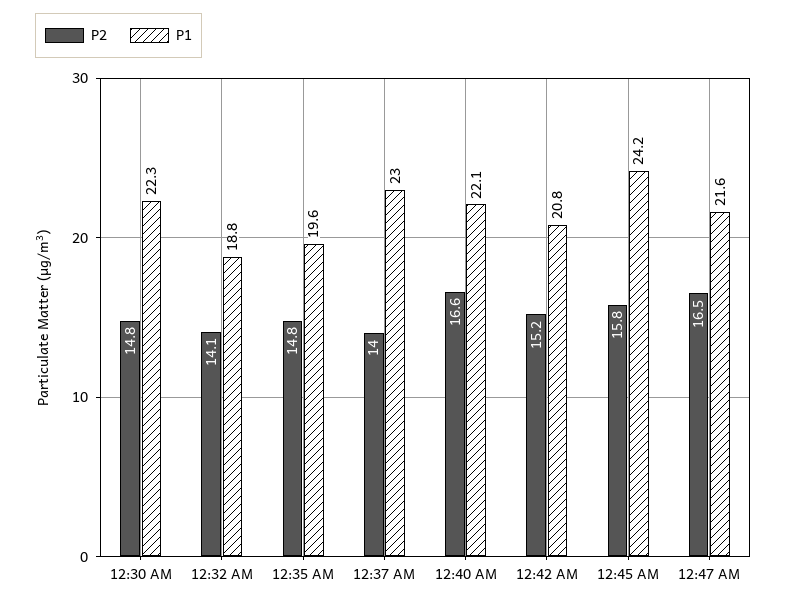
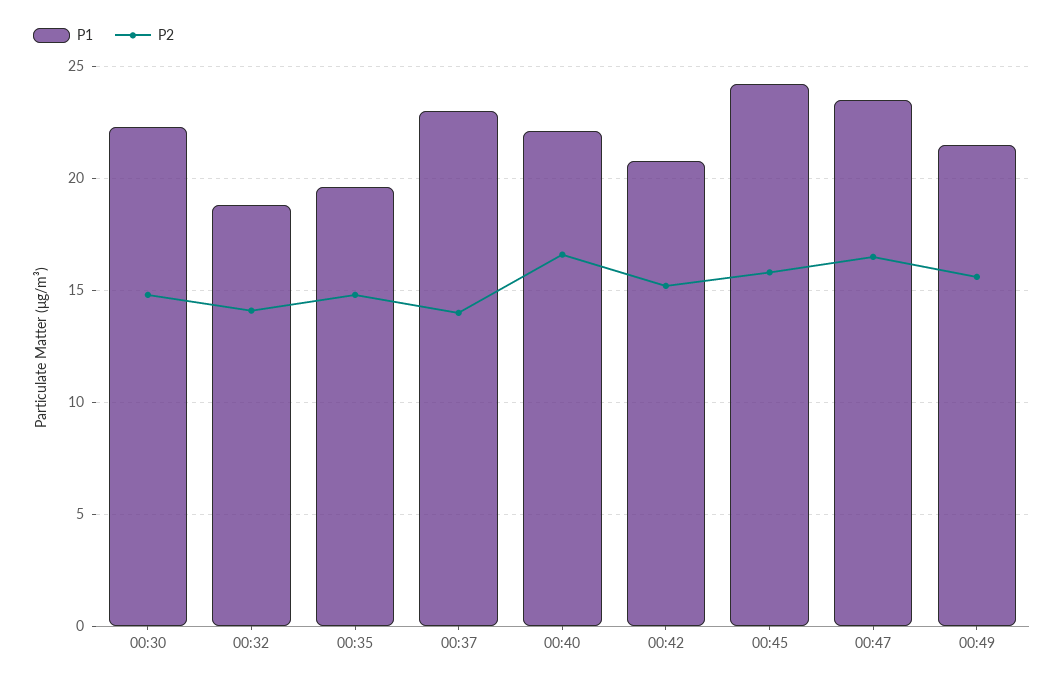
P1, 12:47 AM: 21.6 -> 23.5
P1, 00:49: none -> 21.5
P2, 00:49: none -> 15.5

